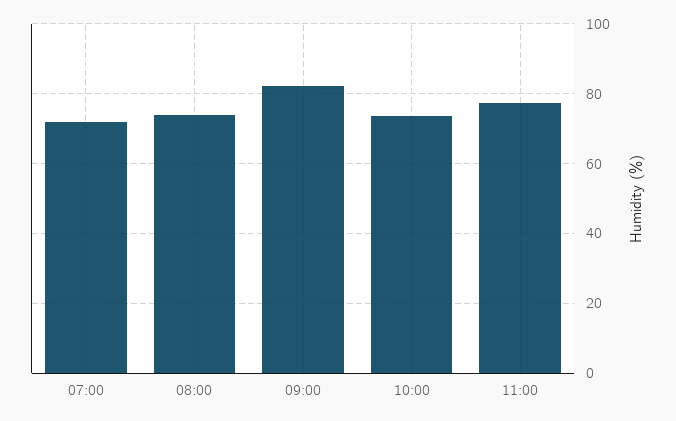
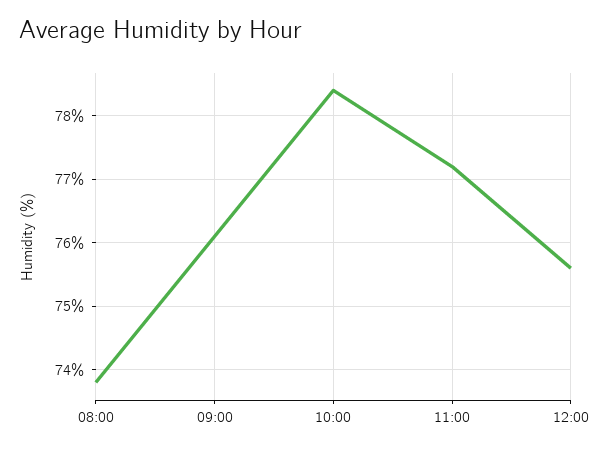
07:00: 72 -> none
09:00: 82 -> 76.1
10:00: 74 -> 78.4
12:00: none -> 75.6

